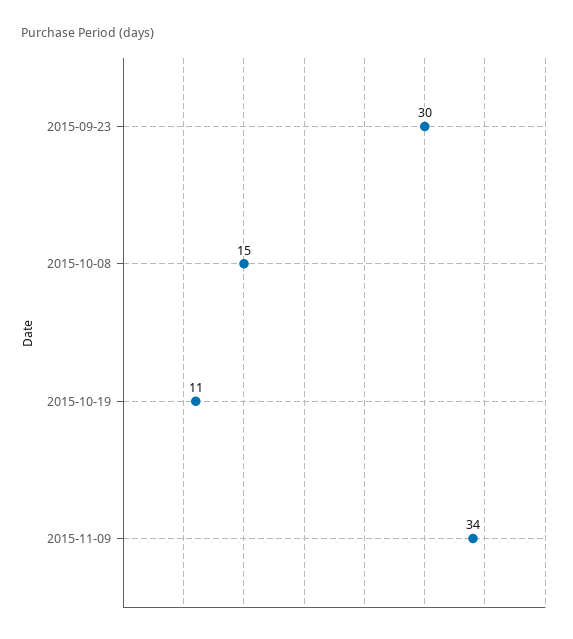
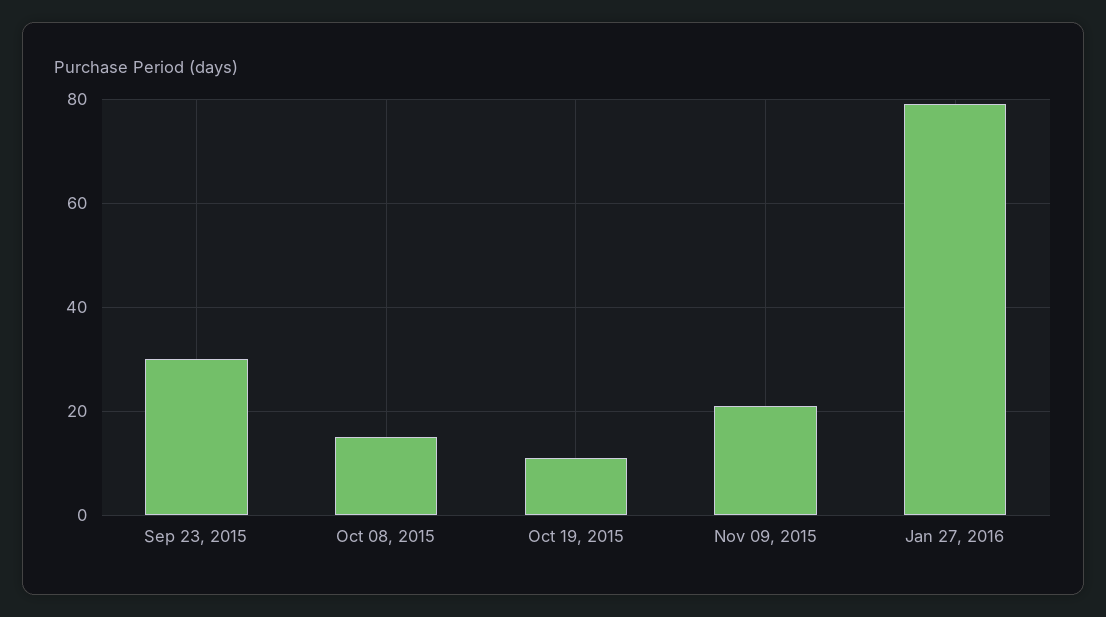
2015-11-09: 34 -> 20
Jan 27, 2016: none -> 80

